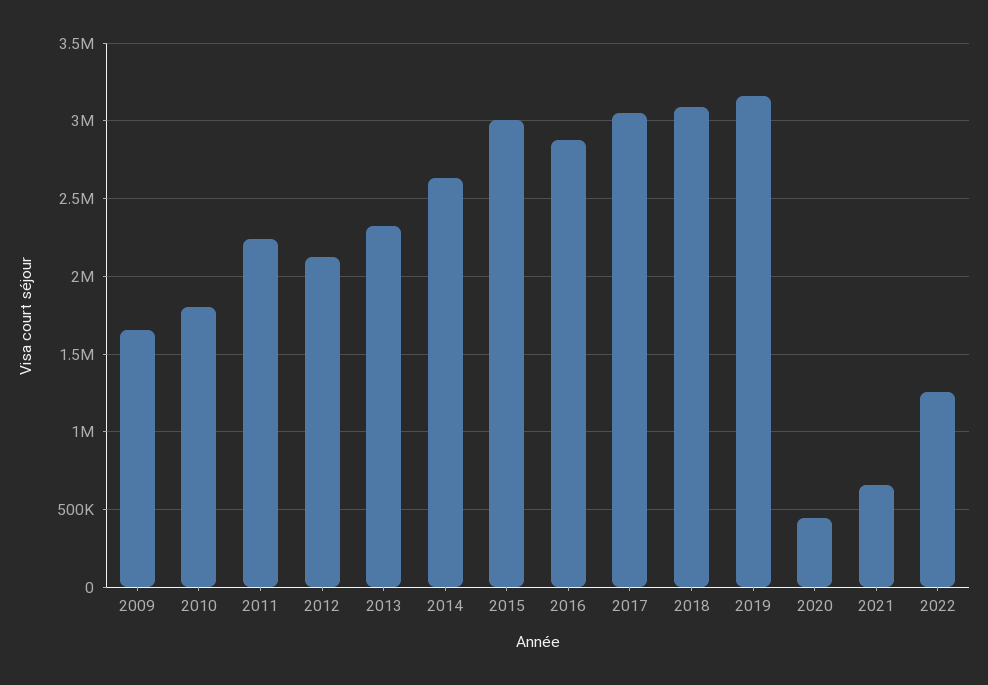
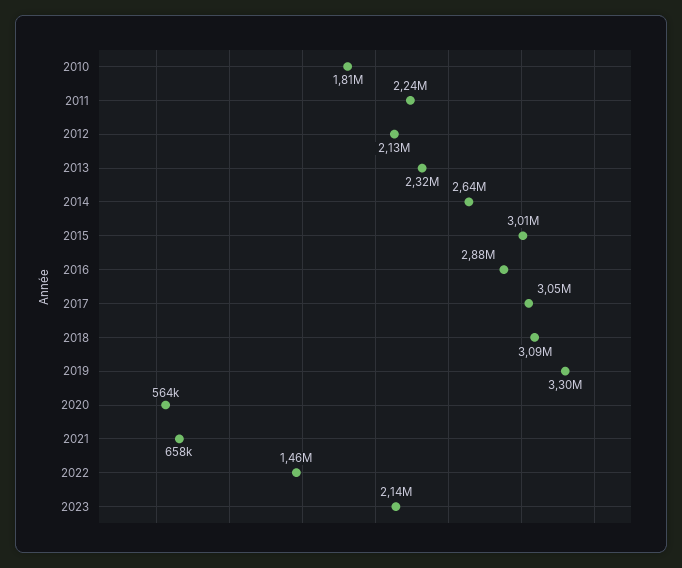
2009: 1650000 -> none
2019: 3150000 -> 3300000
2020: 450000 -> 564000
2022: 1250000 -> 1460000
2023: none -> 2140000

